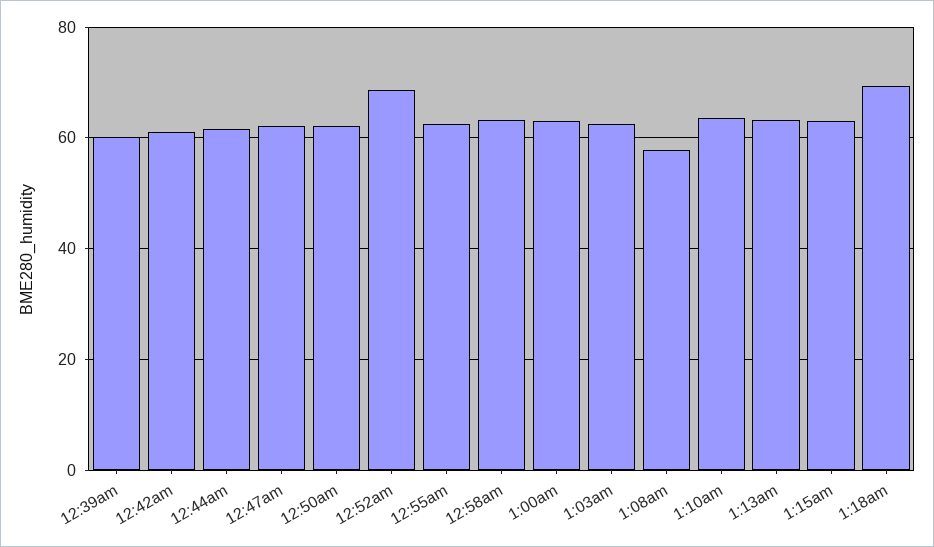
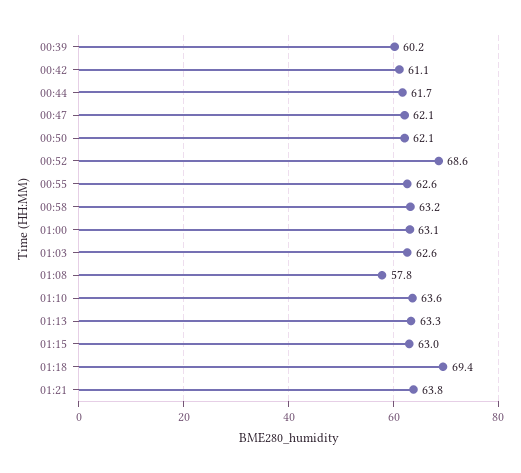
01:21: none -> 63.8

